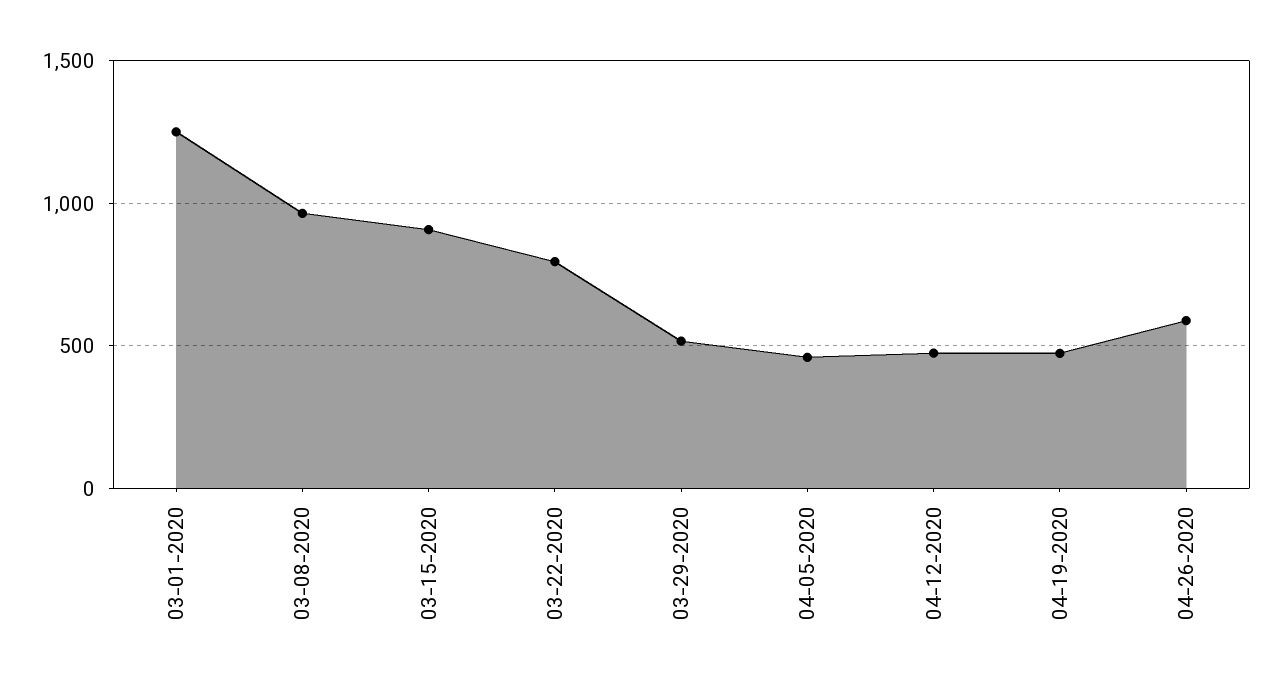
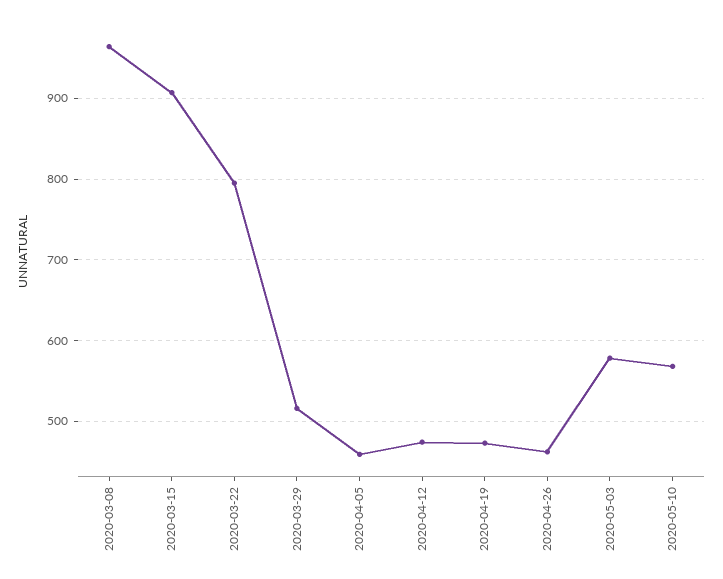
03-01-2020: 1250 -> none
04-26-2020: 600 -> 460
2020-05-03: none -> 580
2020-05-10: none -> 570

